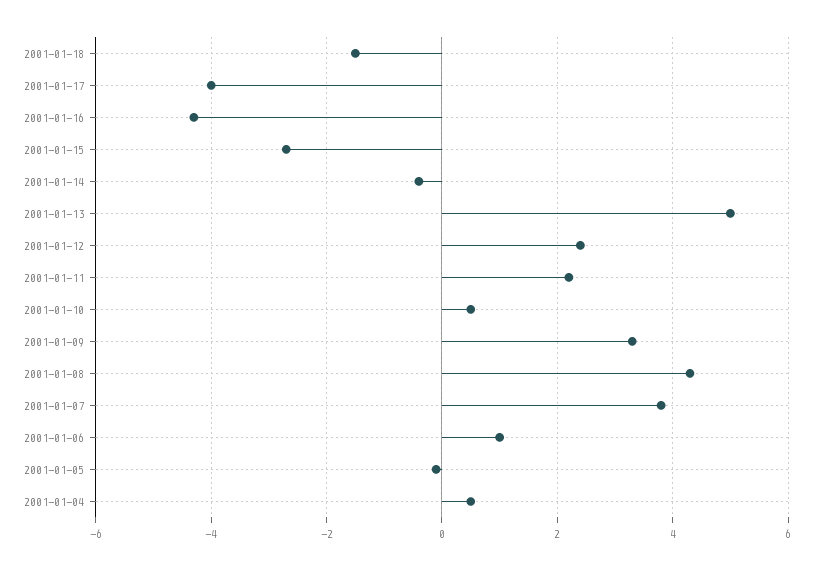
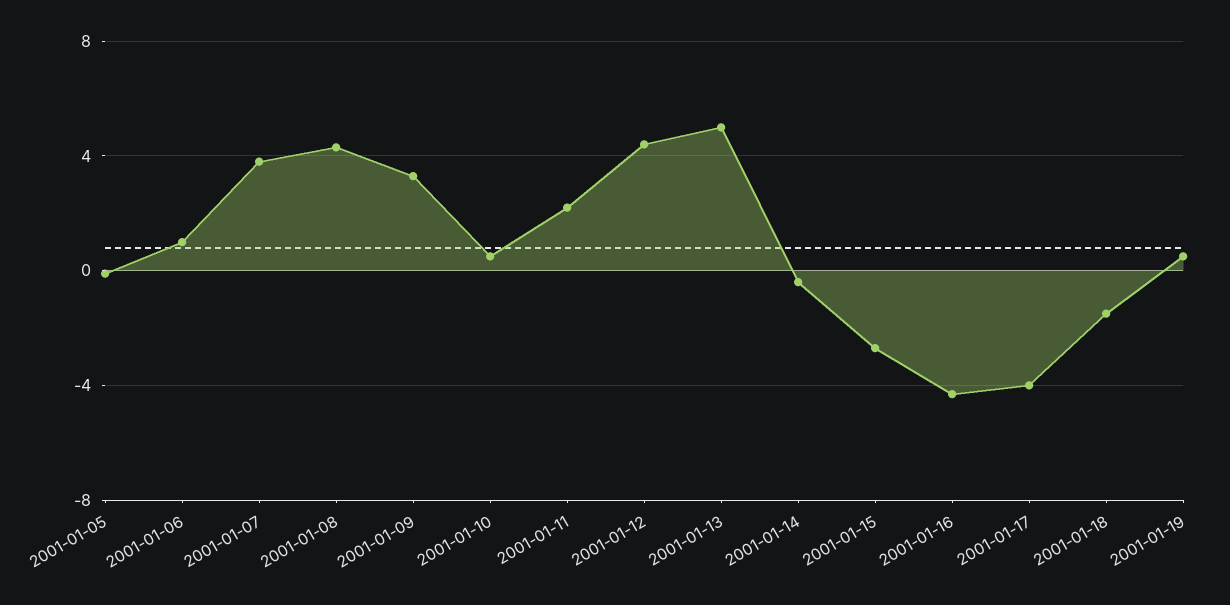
2001-01-12: 2.5 -> 4.5
2001-01-04: 0.5 -> none
2001-01-19: none -> 0.5

